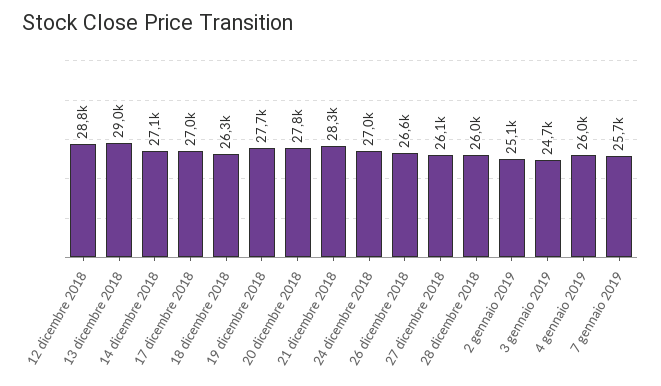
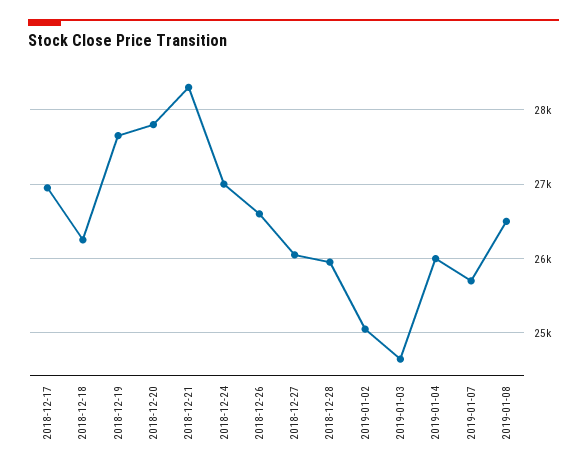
12 dicembre 2018: 28800 -> none
13 dicembre 2018: 29000 -> none
14 dicembre 2018: 27100 -> none
2019-01-08: none -> 26500

